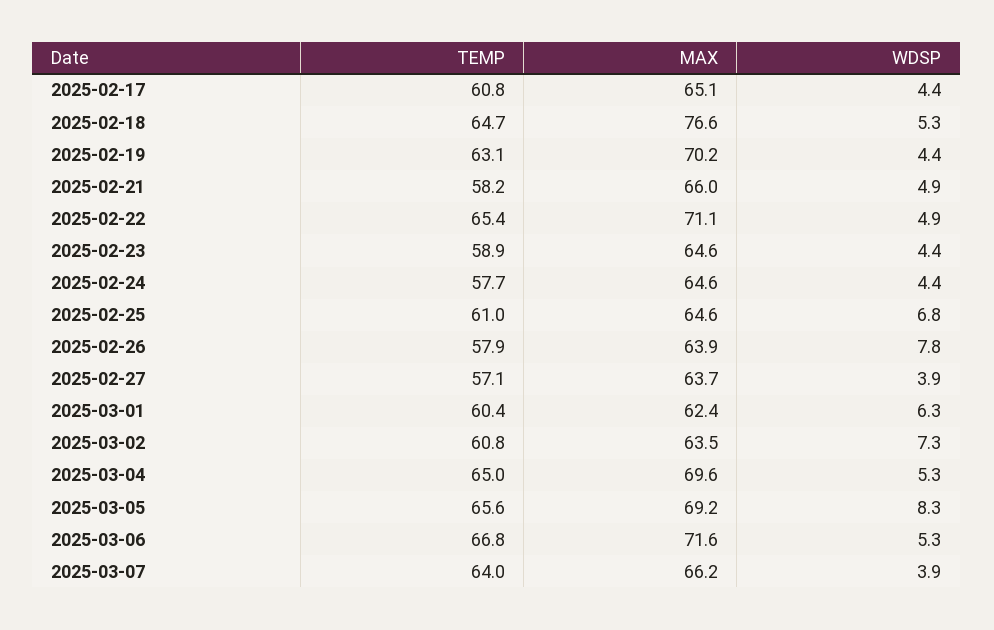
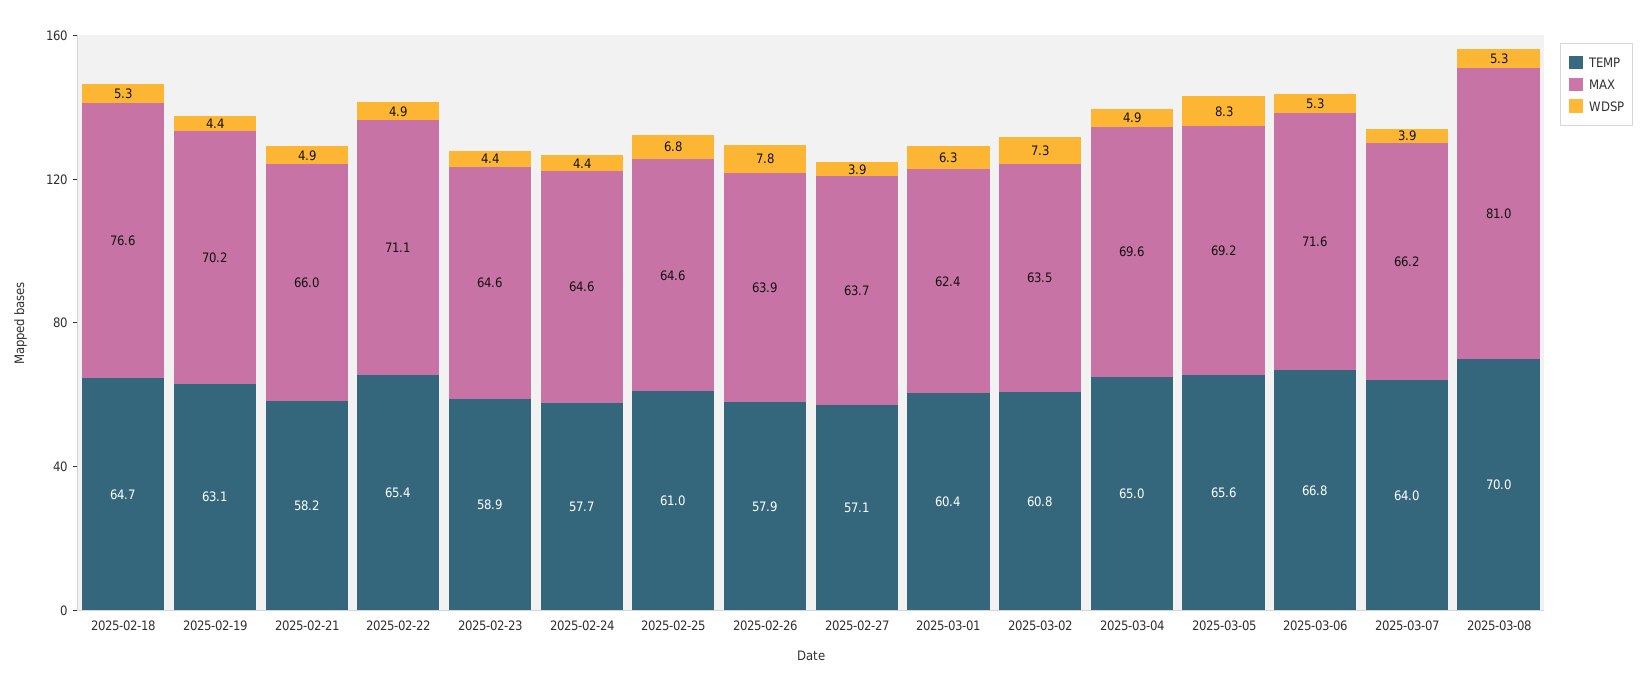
TEMP, 2025-02-17: 60.8 -> none
MAX, 2025-02-17: 65.1 -> none
WDSP, 2025-02-17: 4.4 -> none
WDSP, 2025-03-04: 5.3 -> 4.9
TEMP, 2025-03-08: none -> 70
MAX, 2025-03-08: none -> 81
WDSP, 2025-03-08: none -> 5.3

